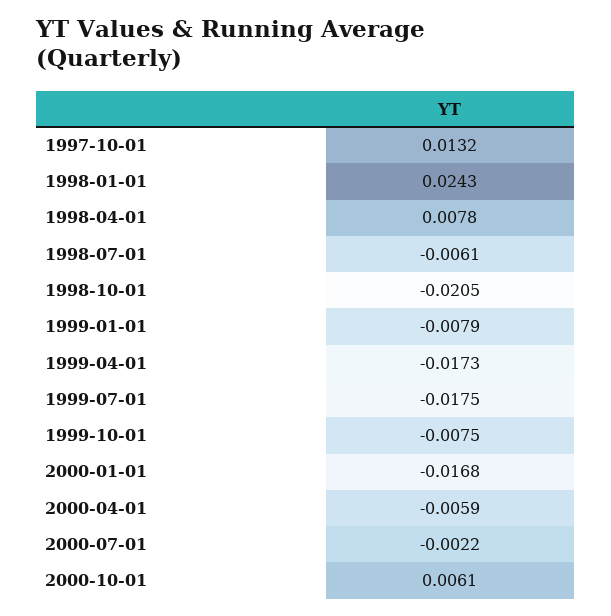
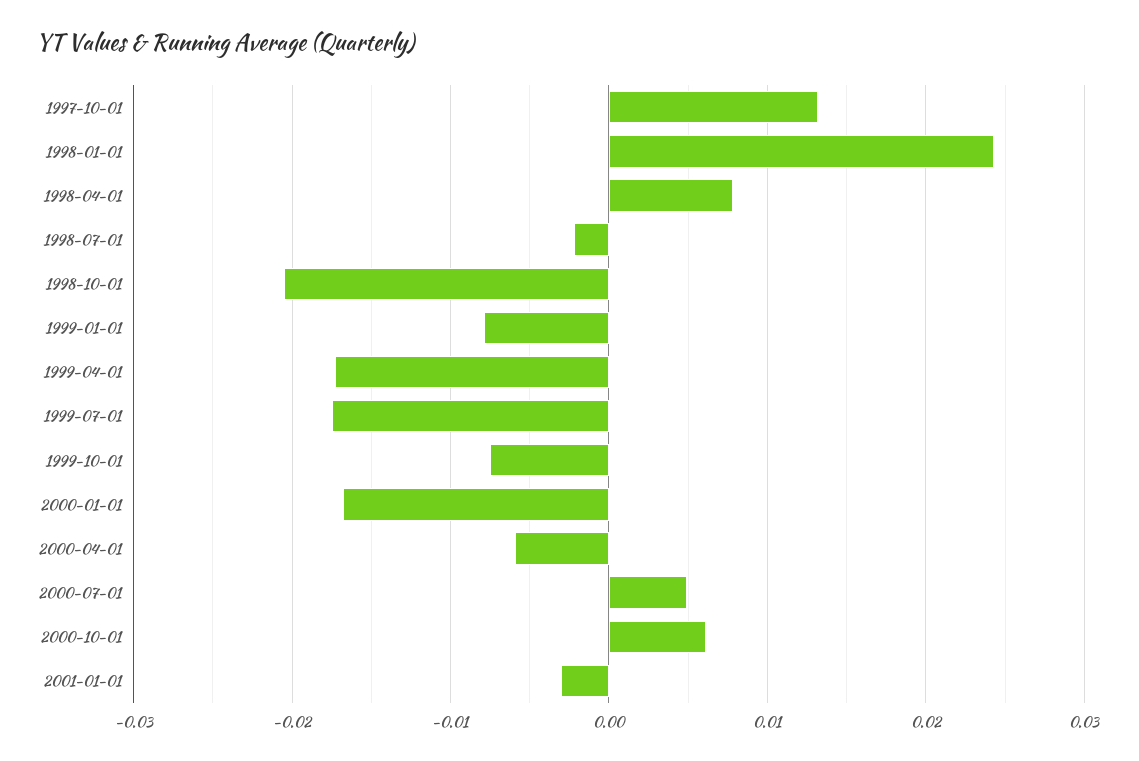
1998-07-01: -0.0061 -> -0.002
2000-07-01: -0.0022 -> 0.005
2001-01-01: none -> -0.003

